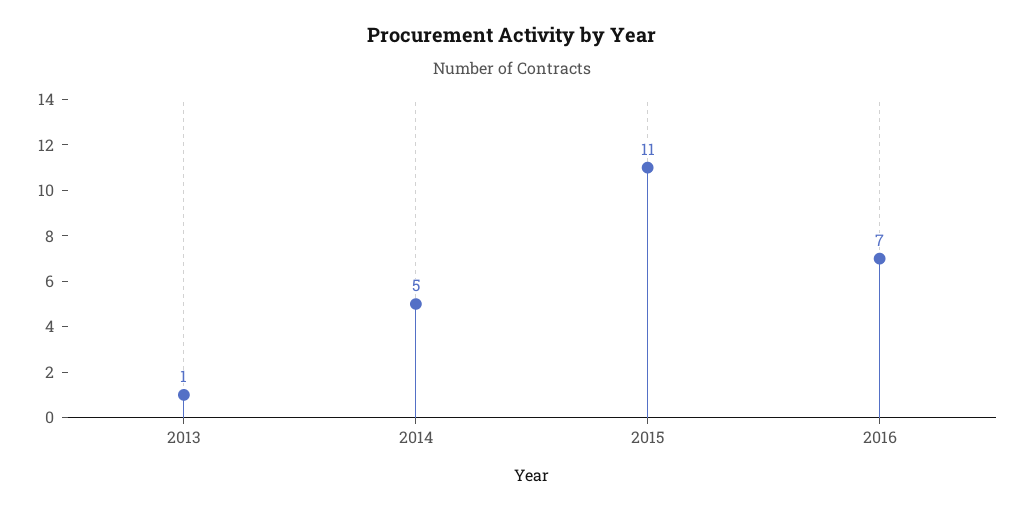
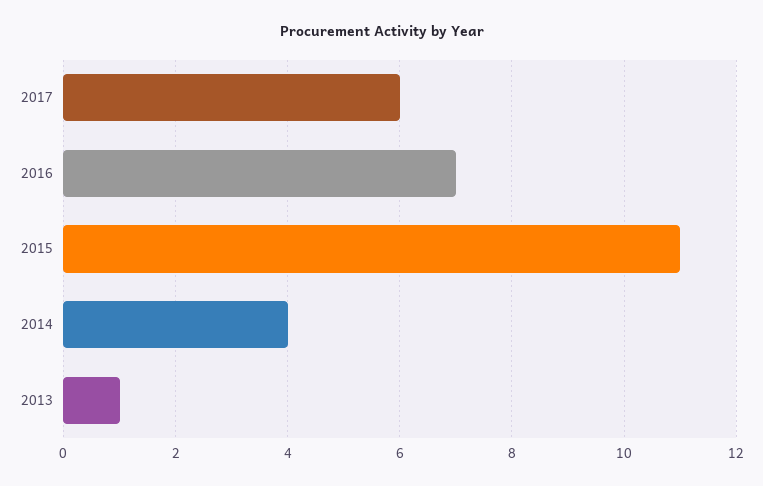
2014: 5 -> 4
2017: none -> 6

